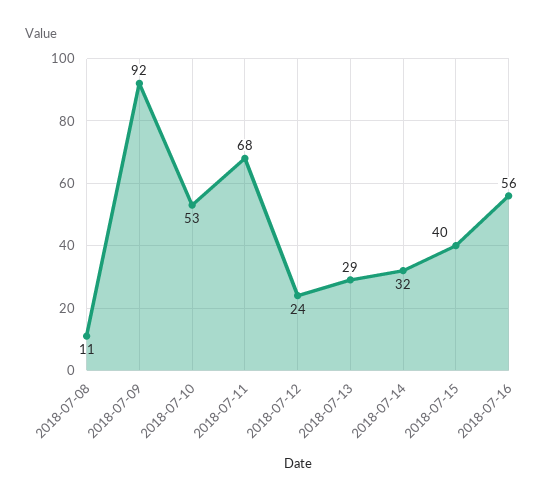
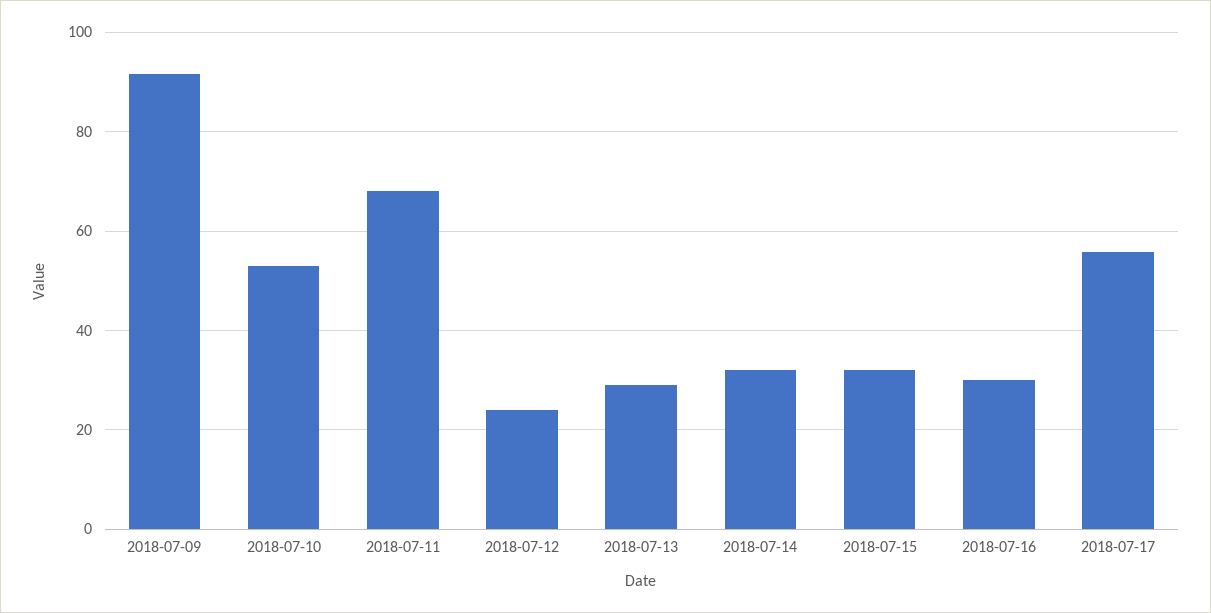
2018-07-08: 11 -> none
2018-07-15: 40 -> 32
2018-07-16: 56 -> 30
2018-07-17: none -> 56

